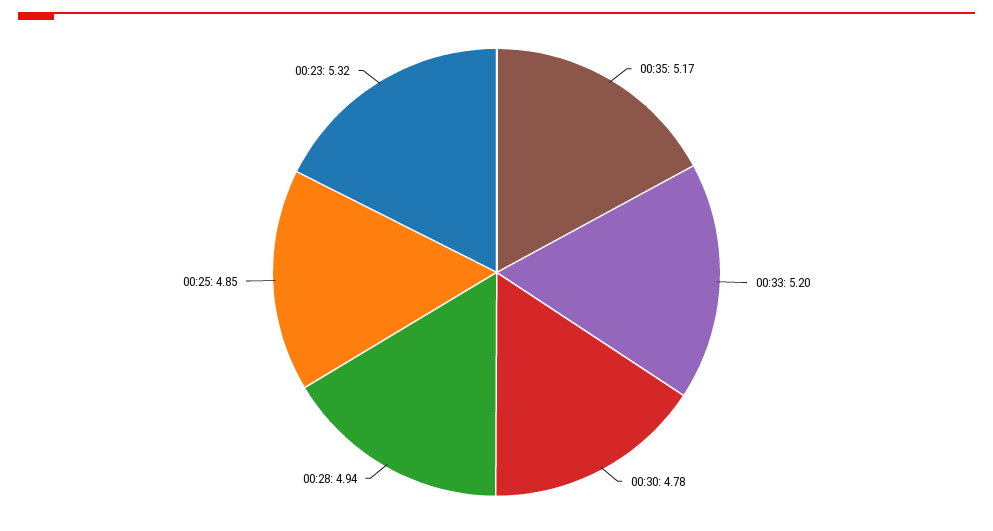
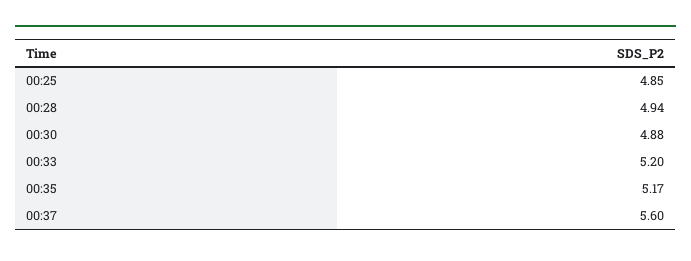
00:30: 4.78 -> 4.88
00:23: 5.32 -> none
00:37: none -> 5.6

